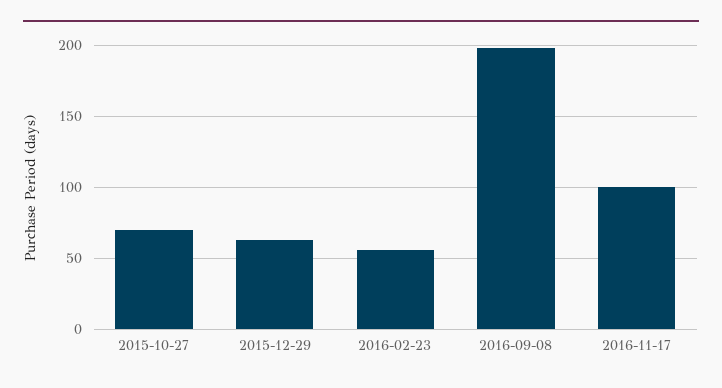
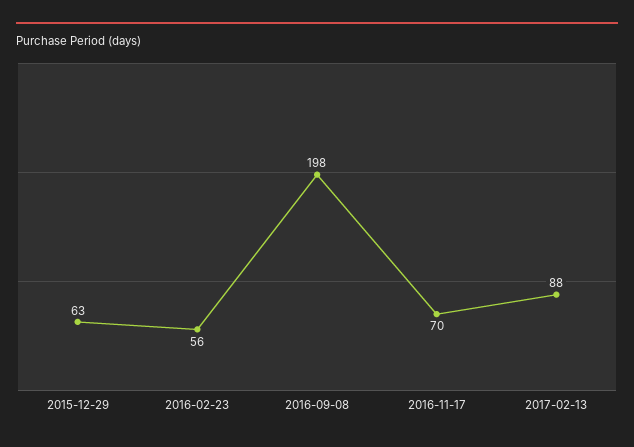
2015-10-27: 70 -> none
2016-11-17: 100 -> 70
2017-02-13: none -> 88

